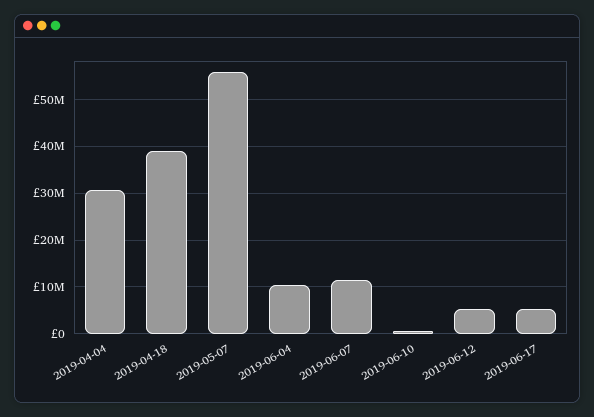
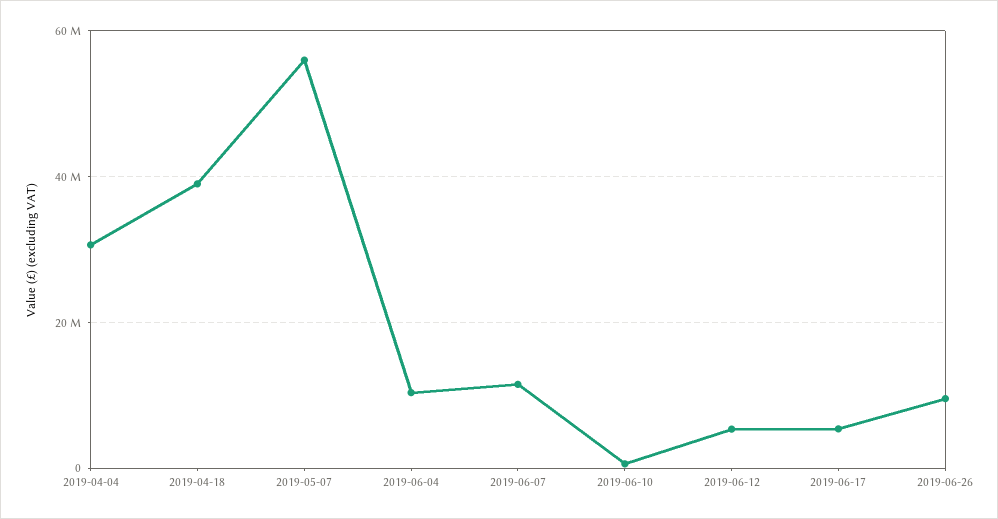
2019-06-26: none -> 10000000

